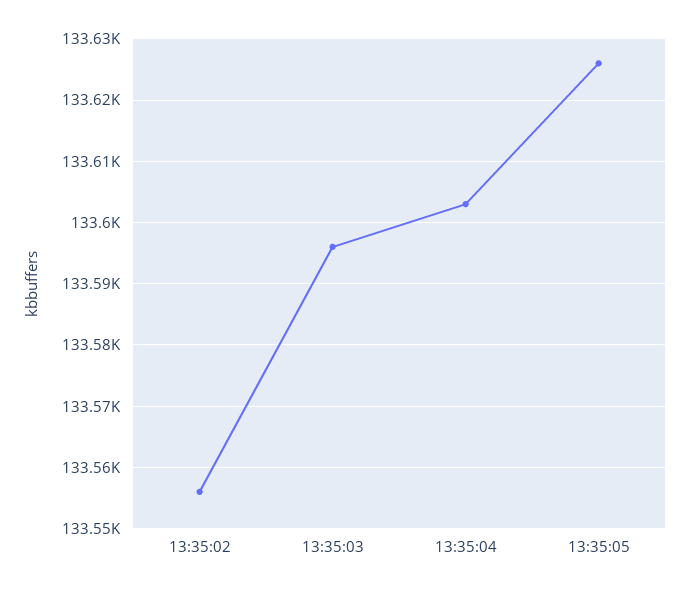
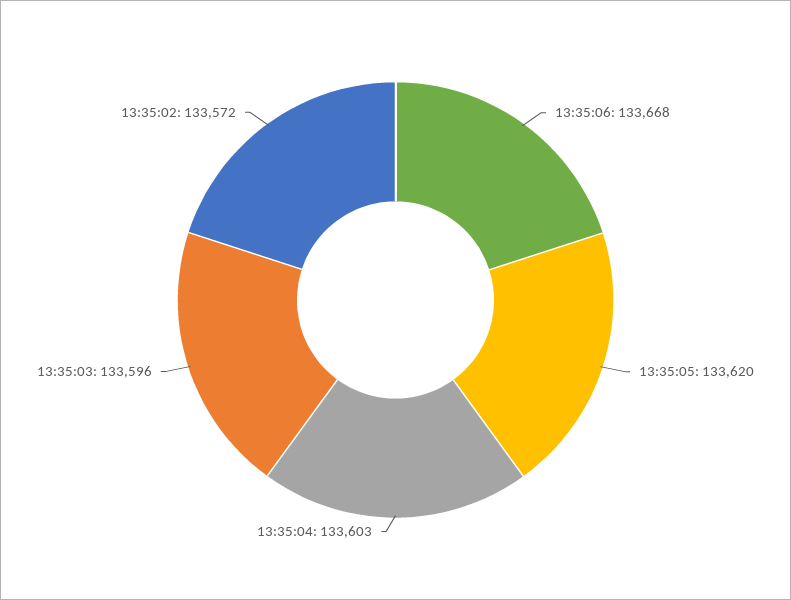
13:35:02: 133556 -> 133572
13:35:05: 133626 -> 133620
13:35:06: none -> 133668

